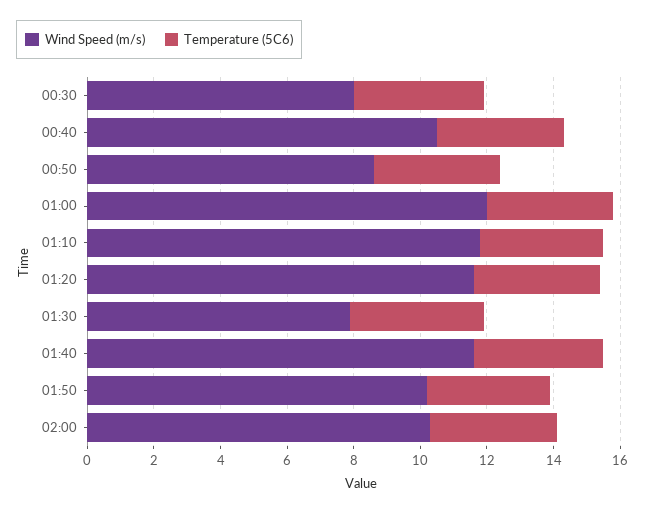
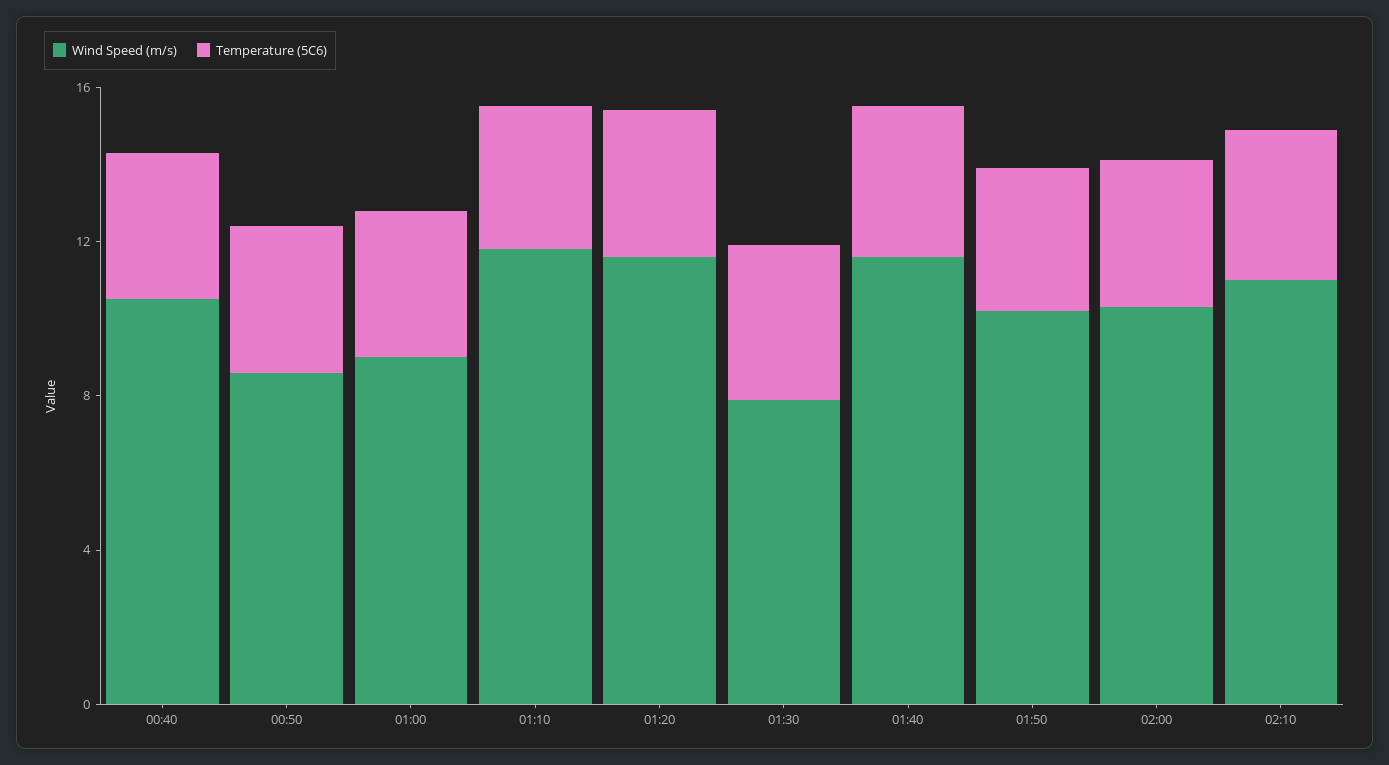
Wind Speed (m/s), 00:30: 8 -> none
Temperature (5C6), 00:30: 4 -> none
Wind Speed (m/s), 01:00: 12 -> 9
Wind Speed (m/s), 02:10: none -> 11
Temperature (5C6), 02:10: none -> 4

